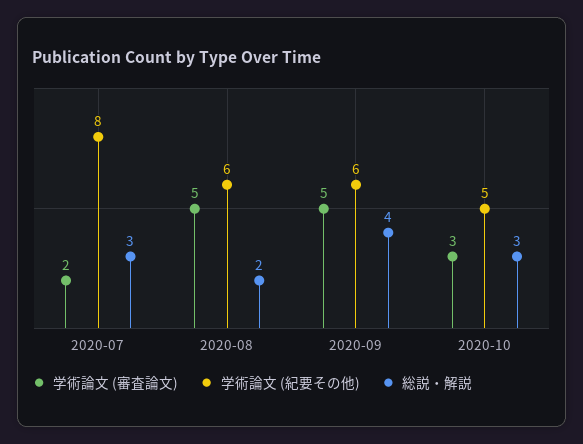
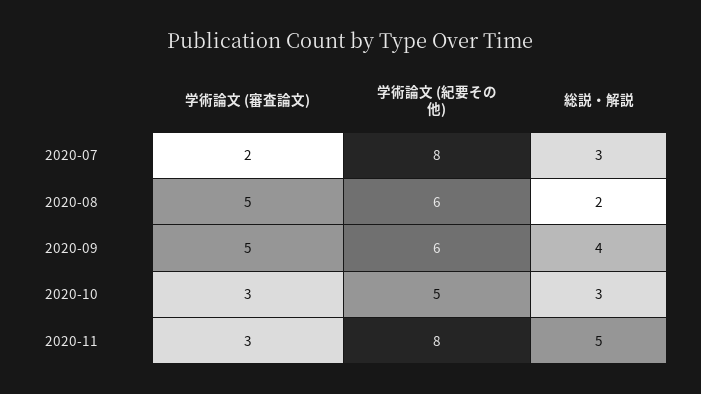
学術論文 (審査論文), 2020-11: none -> 3
学術論文 (紀要その他), 2020-11: none -> 8
総説・解説, 2020-11: none -> 5

